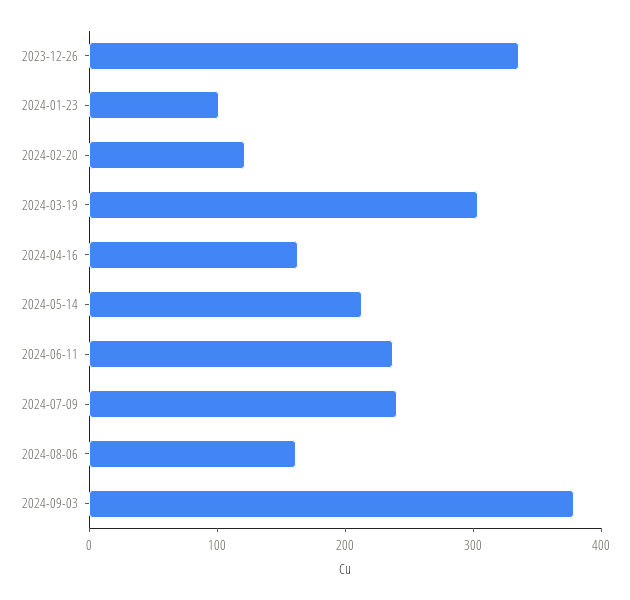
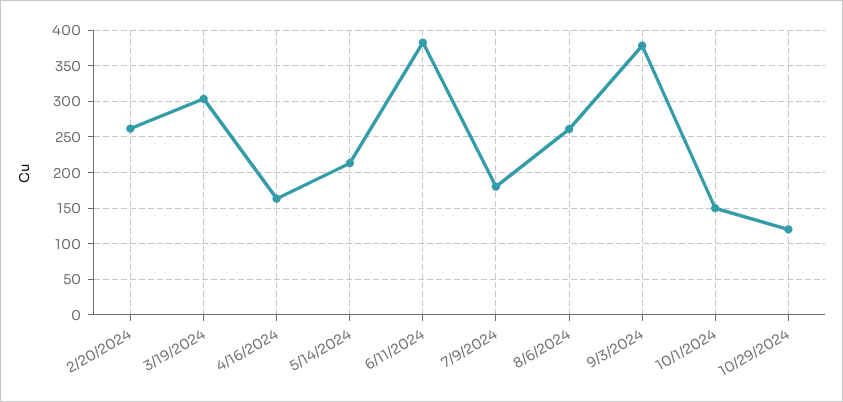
2023-12-26: 340 -> none
2024-01-23: 100 -> none
2024-02-20: 120 -> 260
2024-06-11: 240 -> 380
2024-07-09: 240 -> 180
2024-08-06: 160 -> 260
10/1/2024: none -> 150
10/29/2024: none -> 120

